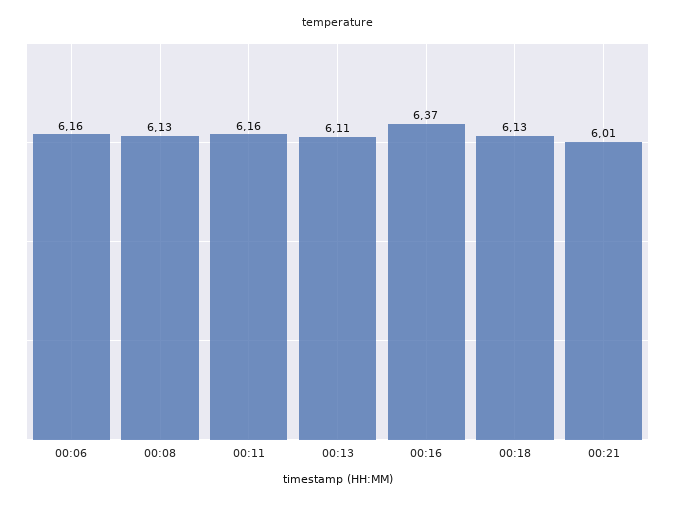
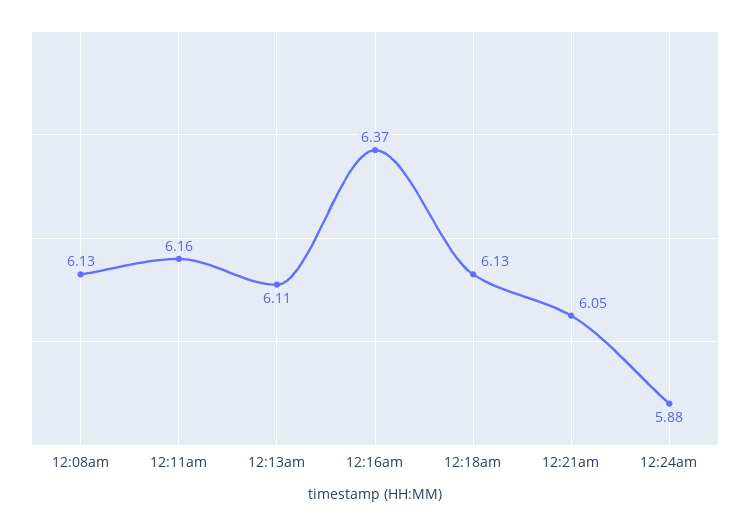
00:06: 6.16 -> none
00:21: 6.01 -> 6.05
12:24am: none -> 5.88

